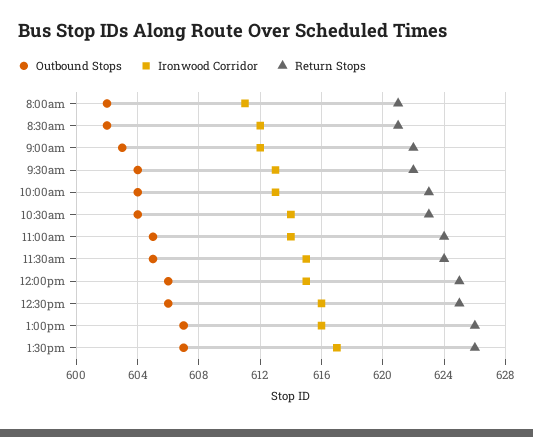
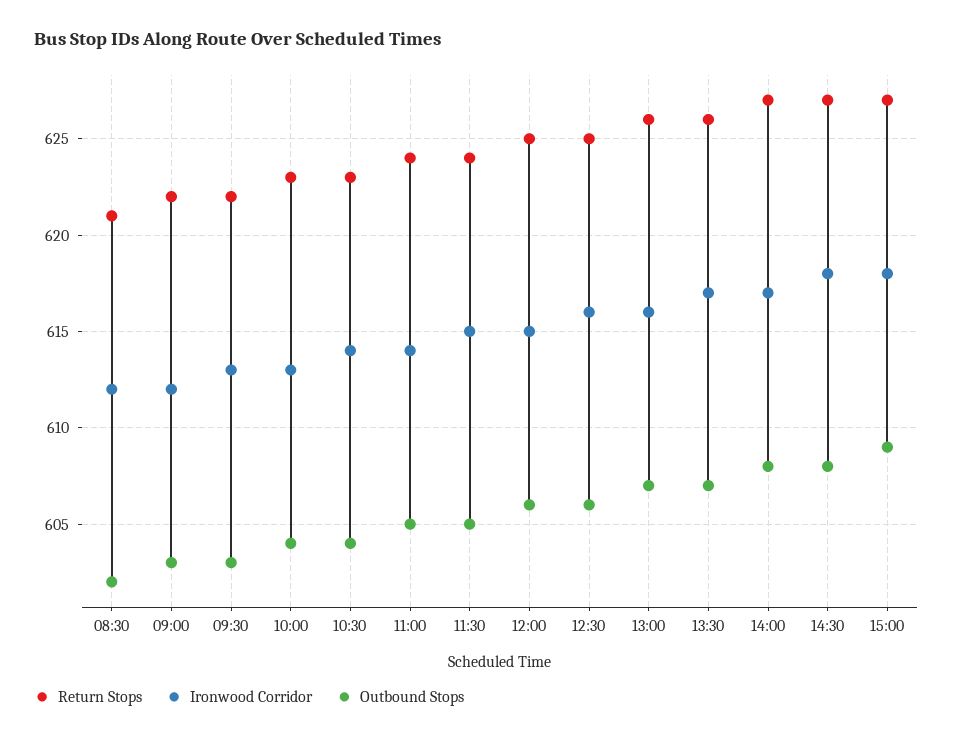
Outbound Stops, 8:00am: 602 -> none
Ironwood Corridor, 8:00am: 611 -> none
Return Stops, 8:00am: 621 -> none
Outbound Stops, 9:30am: 604 -> 603
Return Stops, 14:00: none -> 627
Ironwood Corridor, 14:00: none -> 617
Outbound Stops, 14:00: none -> 608
Return Stops, 14:30: none -> 627
Ironwood Corridor, 14:30: none -> 618
Outbound Stops, 14:30: none -> 608
Return Stops, 15:00: none -> 627
Ironwood Corridor, 15:00: none -> 618
Outbound Stops, 15:00: none -> 609

